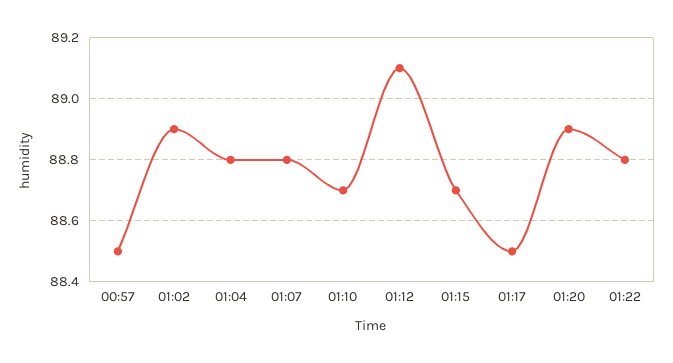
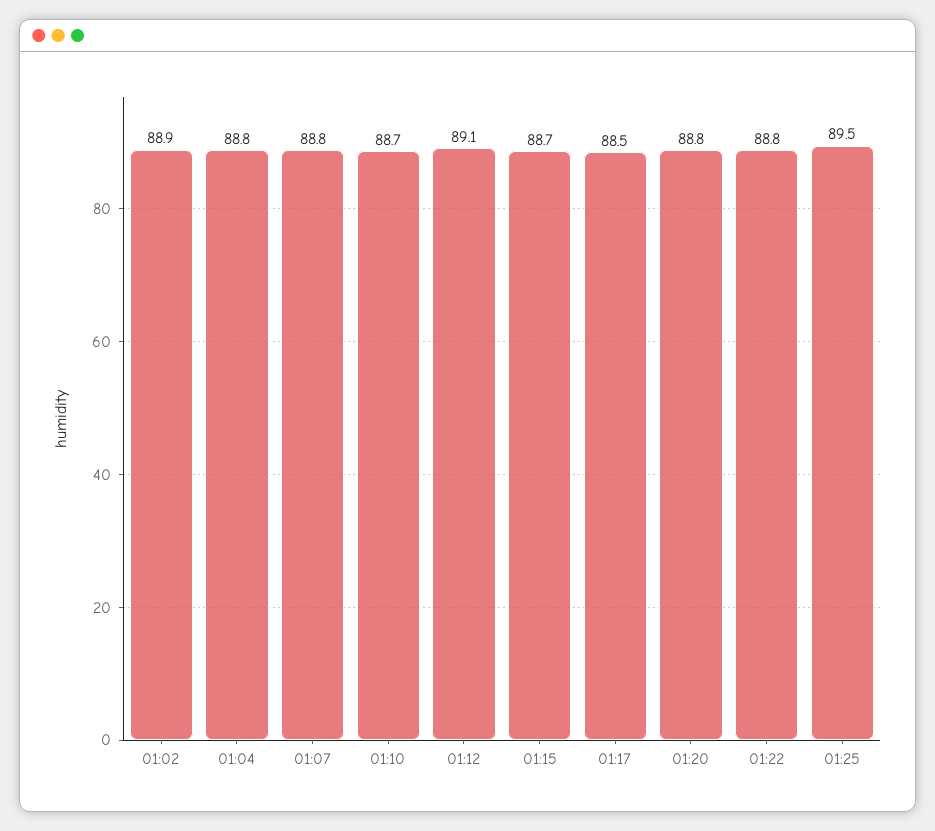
00:57: 88.5 -> none
01:20: 88.9 -> 88.8
01:25: none -> 89.5

